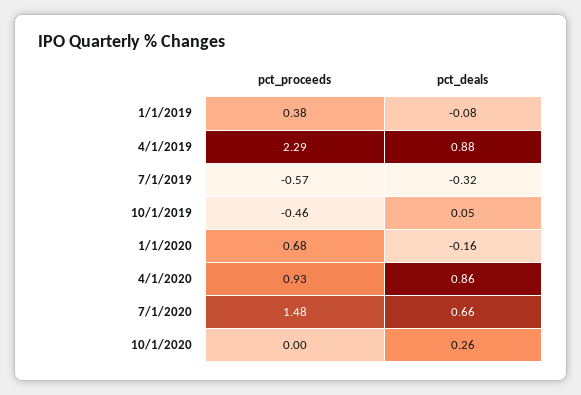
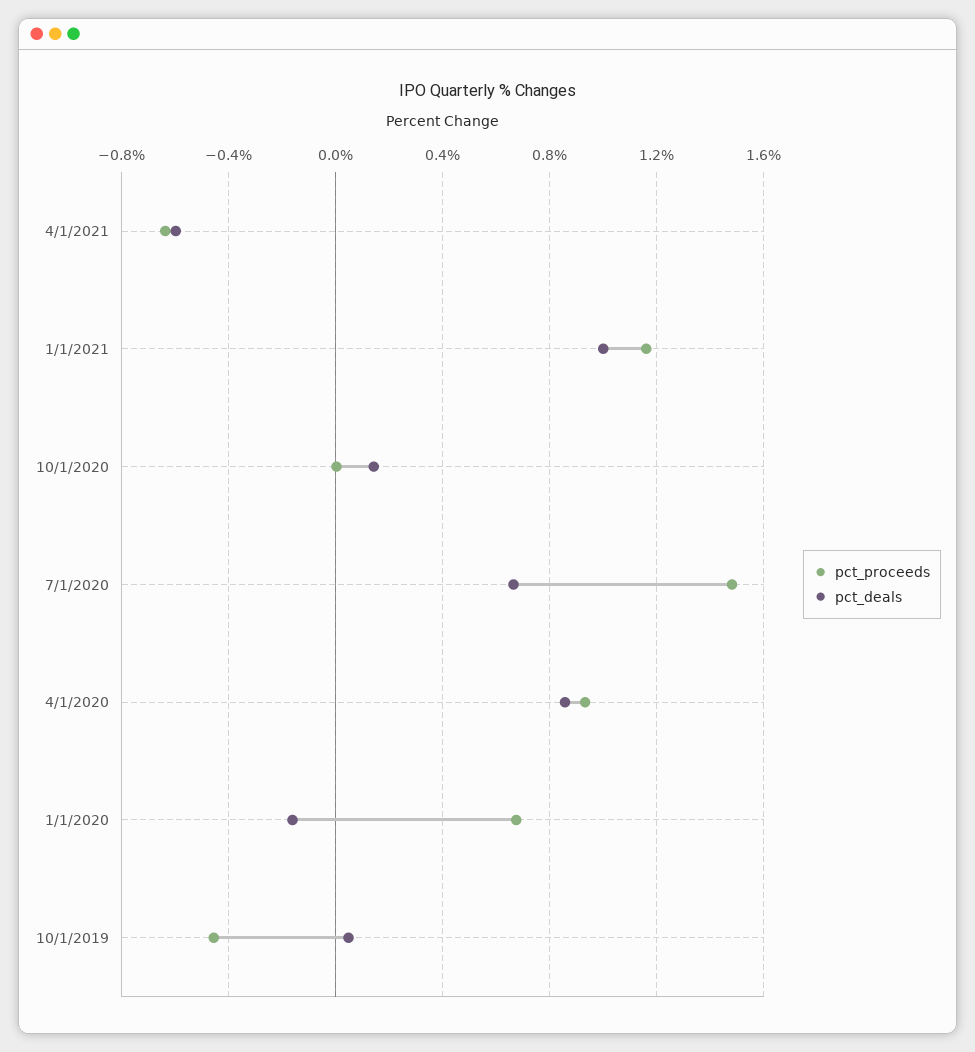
pct_proceeds, 1/1/2019: 0.38 -> none
pct_deals, 1/1/2019: -0.08 -> none
pct_proceeds, 4/1/2019: 2.29 -> none
pct_deals, 4/1/2019: 0.88 -> none
pct_proceeds, 7/1/2019: -0.57 -> none
pct_deals, 7/1/2019: -0.32 -> none
pct_deals, 10/1/2020: 0.26 -> 0.15
pct_proceeds, 4/1/2021: none -> -0.65
pct_deals, 4/1/2021: none -> -0.6
pct_proceeds, 1/1/2021: none -> 1.15
pct_deals, 1/1/2021: none -> 1

